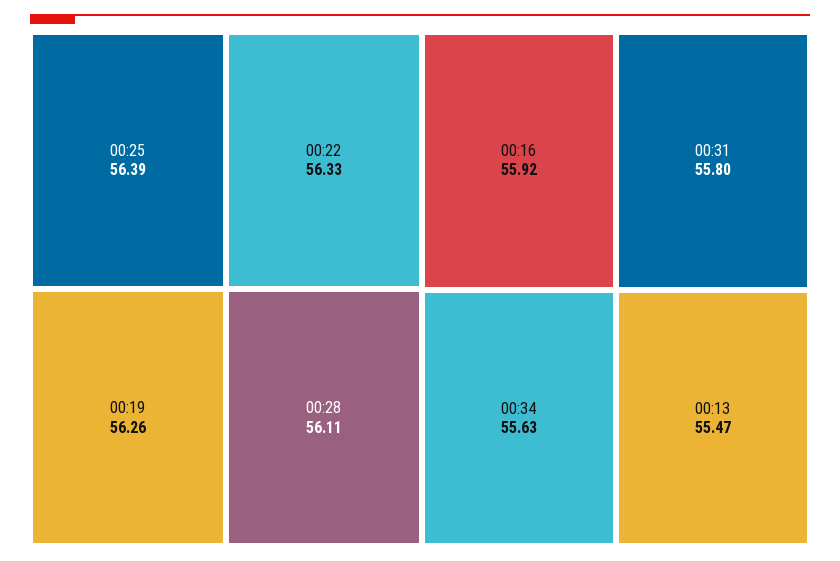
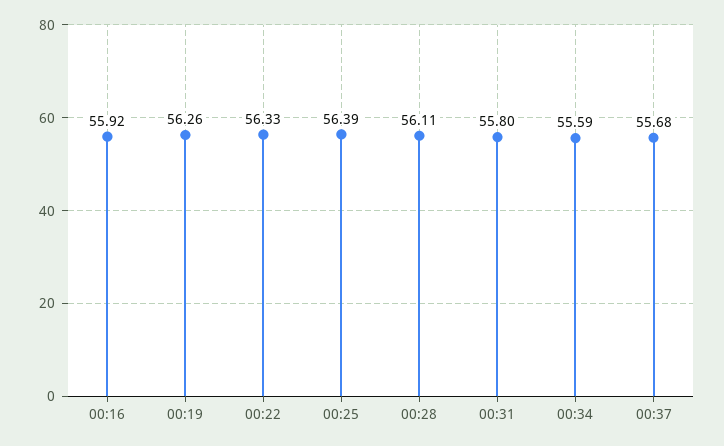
00:34: 55.63 -> 55.59
00:13: 55.47 -> none
00:37: none -> 55.68

